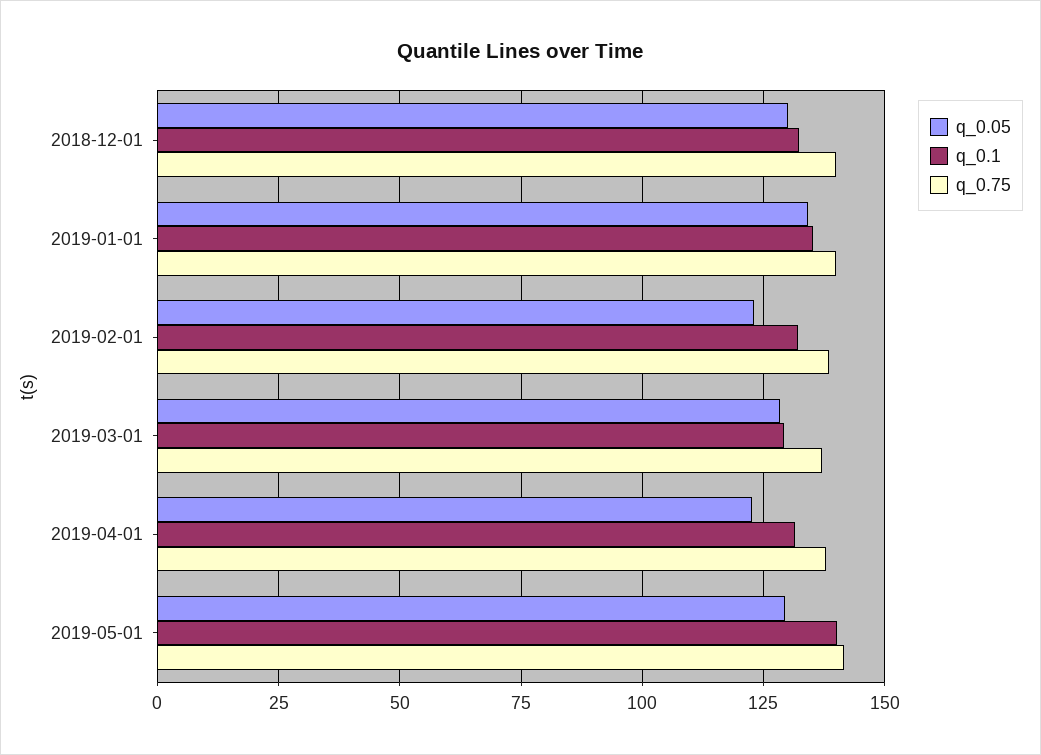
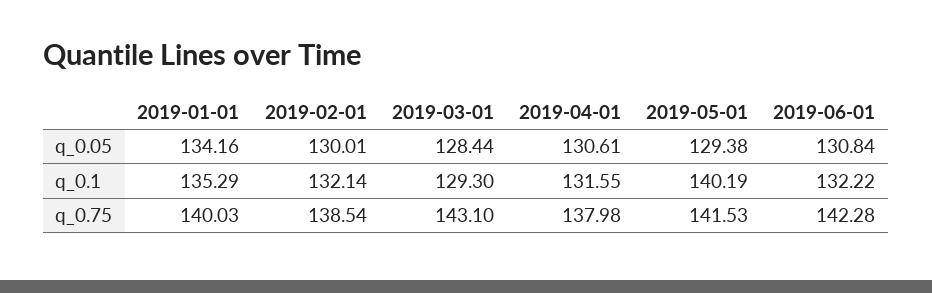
q_0.05, 2018-12-01: 130 -> none
q_0.1, 2018-12-01: 132.5 -> none
q_0.75, 2018-12-01: 140 -> none
q_0.05, 2019-02-01: 122.5 -> 130.01
q_0.75, 2019-03-01: 137.5 -> 143.1
q_0.05, 2019-04-01: 122.5 -> 130.61
q_0.05, 2019-06-01: none -> 130.84
q_0.1, 2019-06-01: none -> 132.22
q_0.75, 2019-06-01: none -> 142.28

